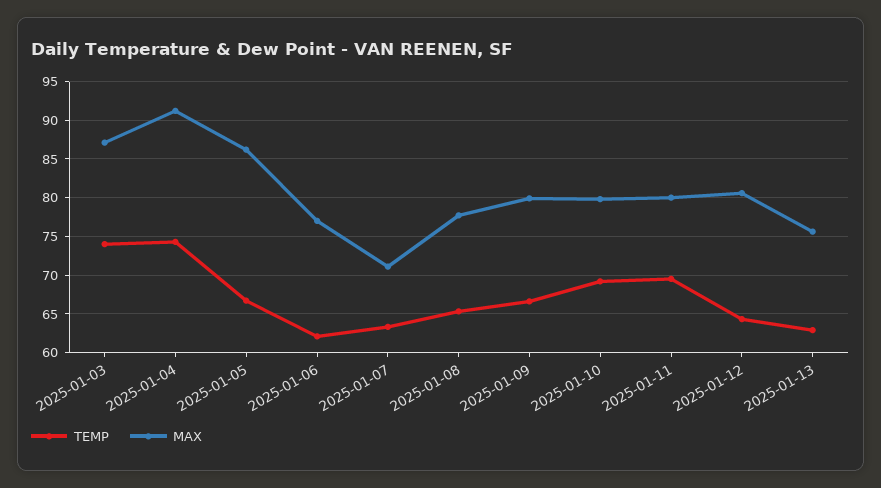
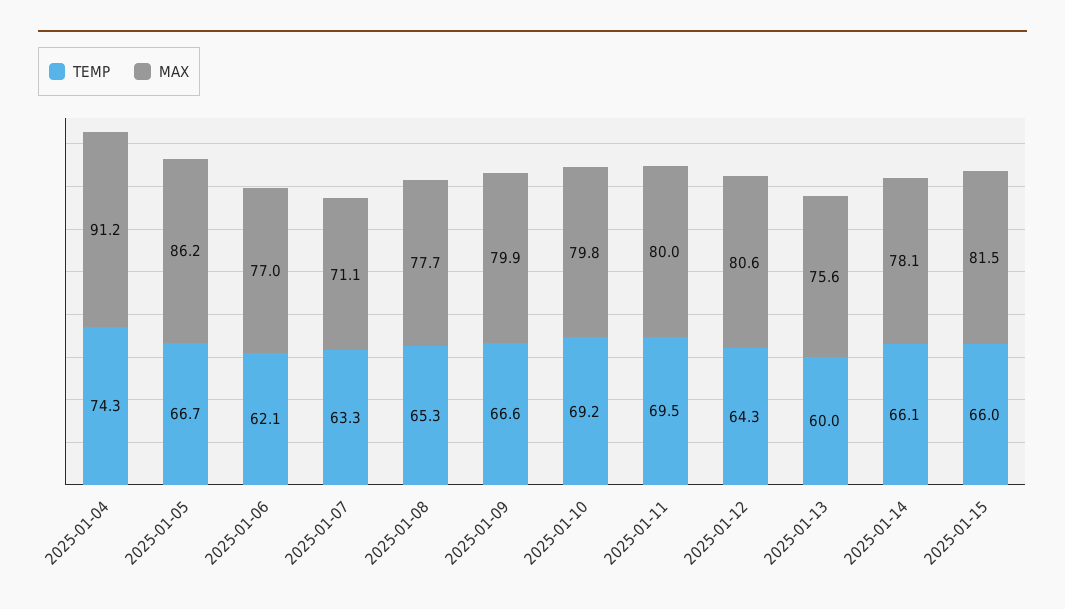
TEMP, 2025-01-03: 74 -> none
MAX, 2025-01-03: 87 -> none
TEMP, 2025-01-13: 63 -> 60
TEMP, 2025-01-14: none -> 66.1
MAX, 2025-01-14: none -> 78.1
TEMP, 2025-01-15: none -> 66
MAX, 2025-01-15: none -> 81.5

